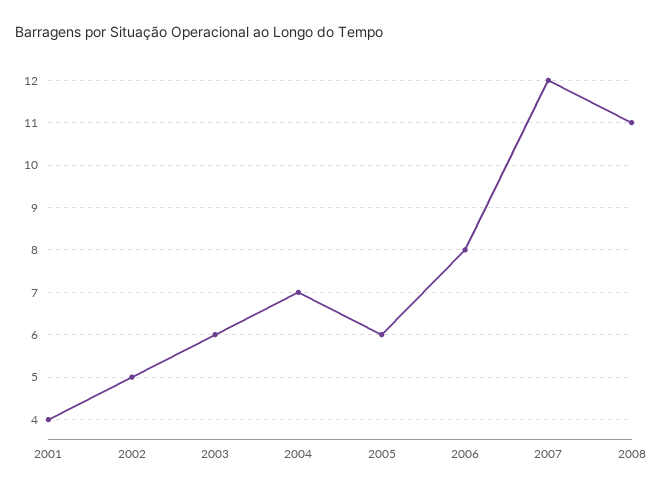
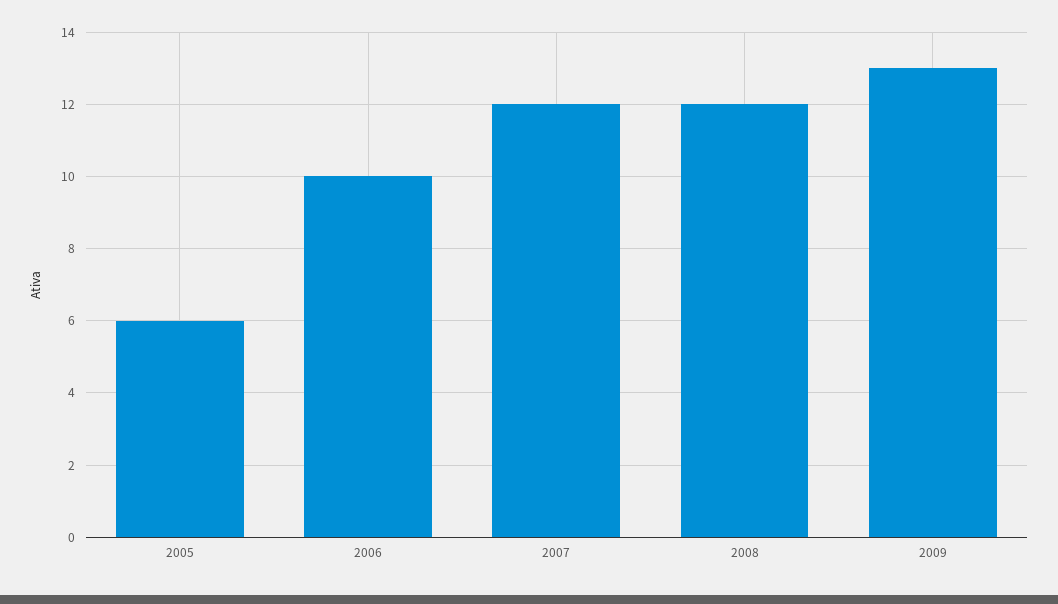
2001: 4 -> none
2002: 5 -> none
2003: 6 -> none
2004: 7 -> none
2006: 8 -> 10
2008: 11 -> 12
2009: none -> 13

